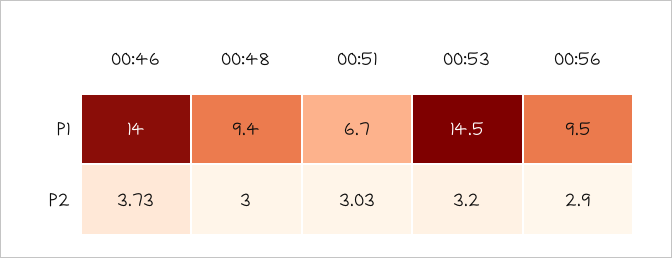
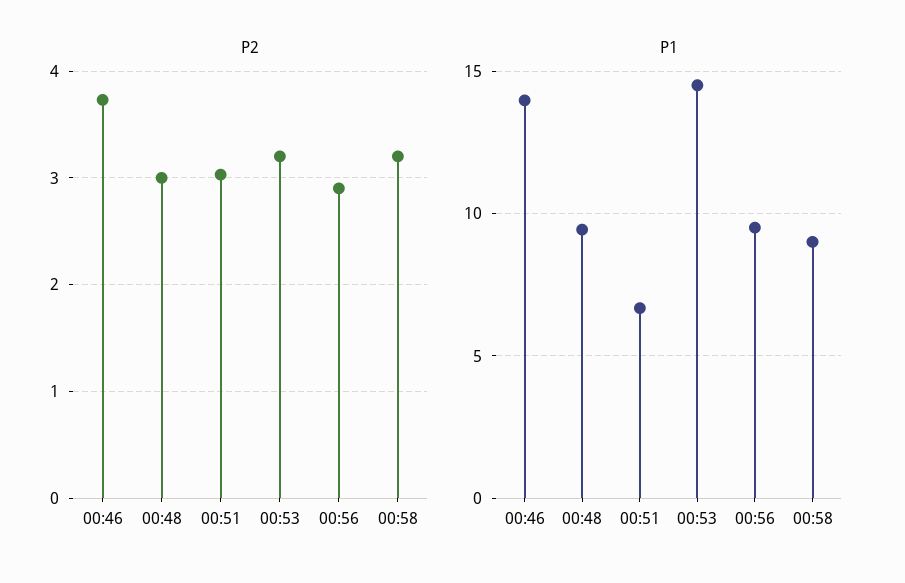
P2, 00:58: none -> 3.2
P1, 00:58: none -> 9

